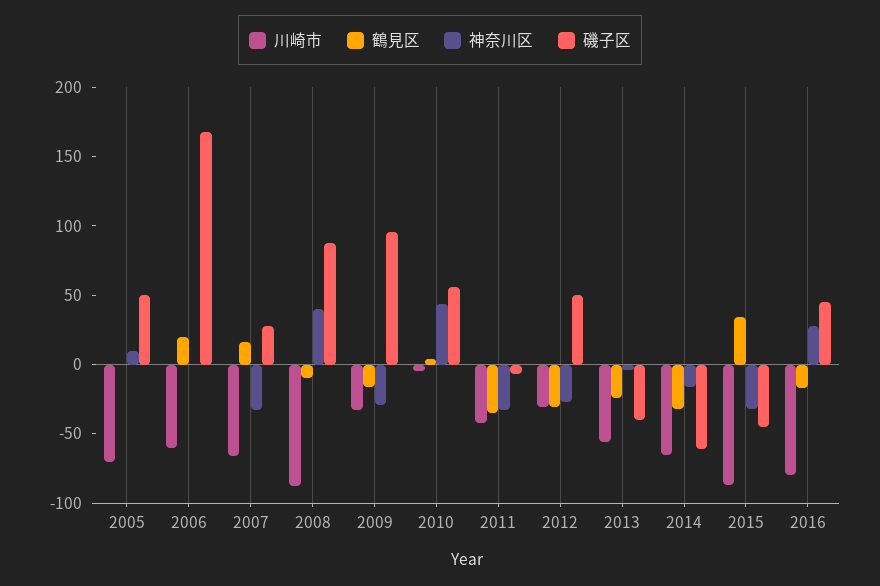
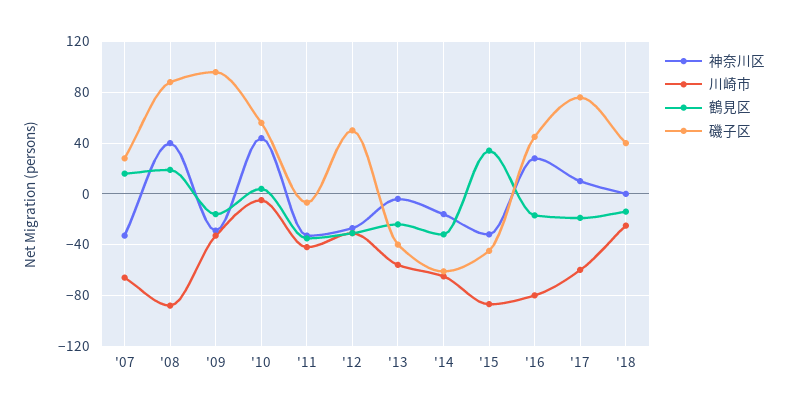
川崎市, 2005: -70 -> none
鶴見区, 2005: 0 -> none
神奈川区, 2005: 10 -> none
磯子区, 2005: 50 -> none
川崎市, 2006: -60 -> none
鶴見区, 2006: 20 -> none
神奈川区, 2006: 0 -> none
磯子区, 2006: 170 -> none
鶴見区, 2008: -10 -> 20
神奈川区, '17: none -> 10
川崎市, '17: none -> -60
鶴見区, '17: none -> -20
磯子区, '17: none -> 75
神奈川区, '18: none -> 0
川崎市, '18: none -> -25
鶴見区, '18: none -> -15
磯子区, '18: none -> 40

